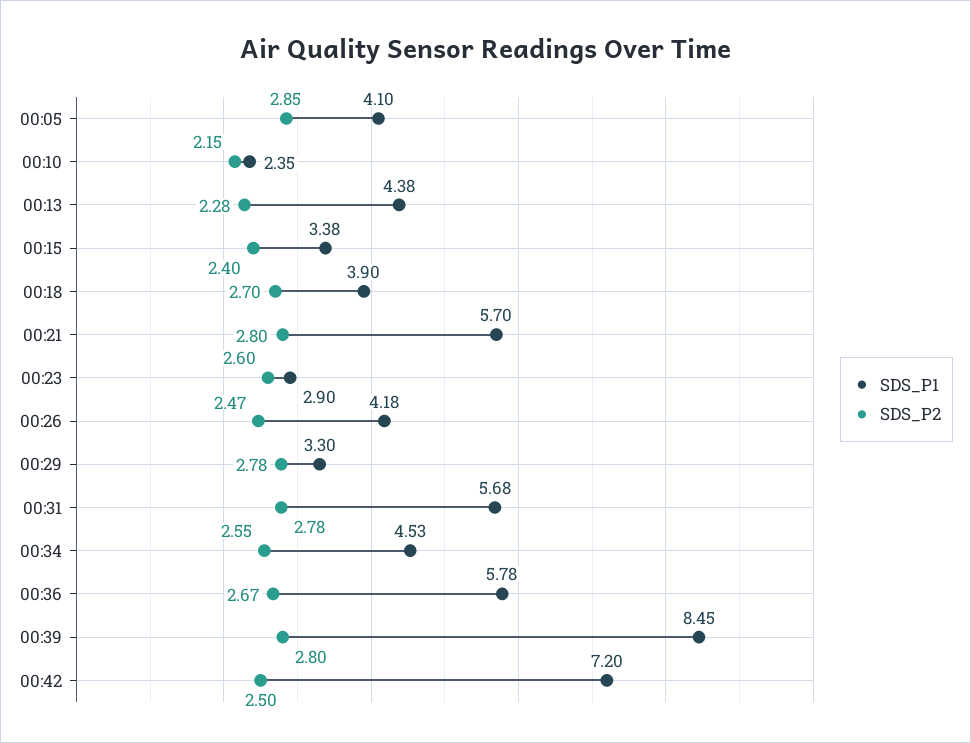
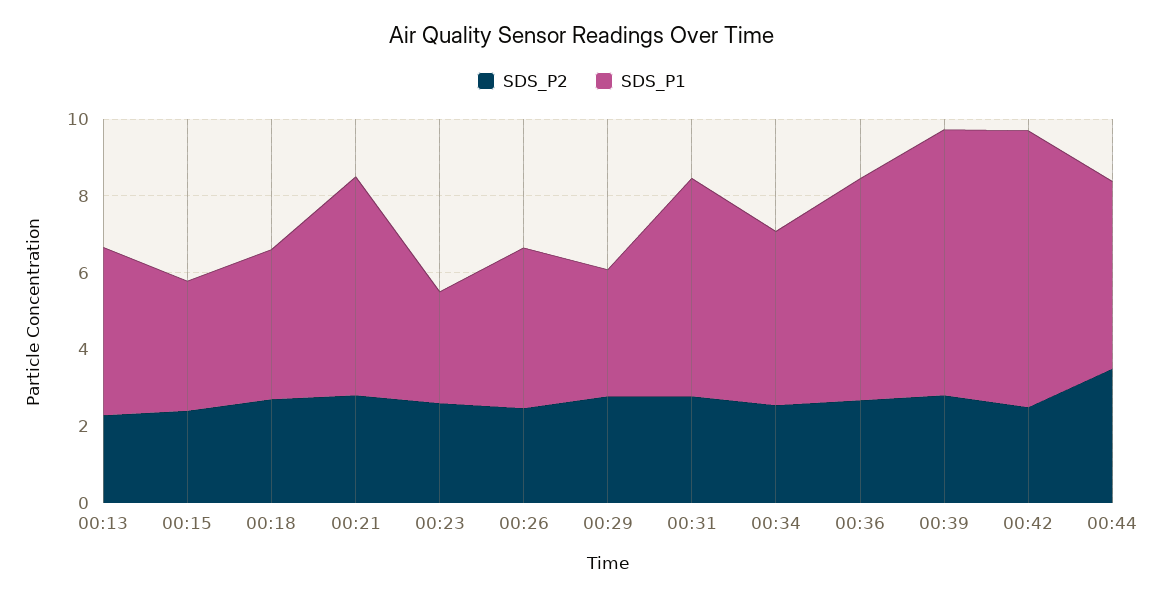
SDS_P1, 00:05: 4.1 -> none
SDS_P2, 00:05: 2.85 -> none
SDS_P1, 00:10: 2.35 -> none
SDS_P2, 00:10: 2.15 -> none
SDS_P1, 00:39: 8.45 -> 7
SDS_P2, 00:44: none -> 3.5
SDS_P1, 00:44: none -> 5

